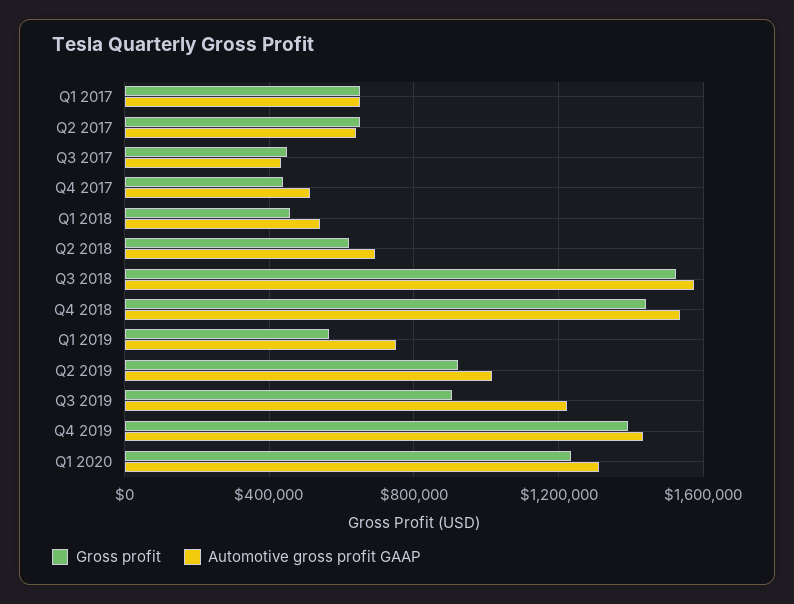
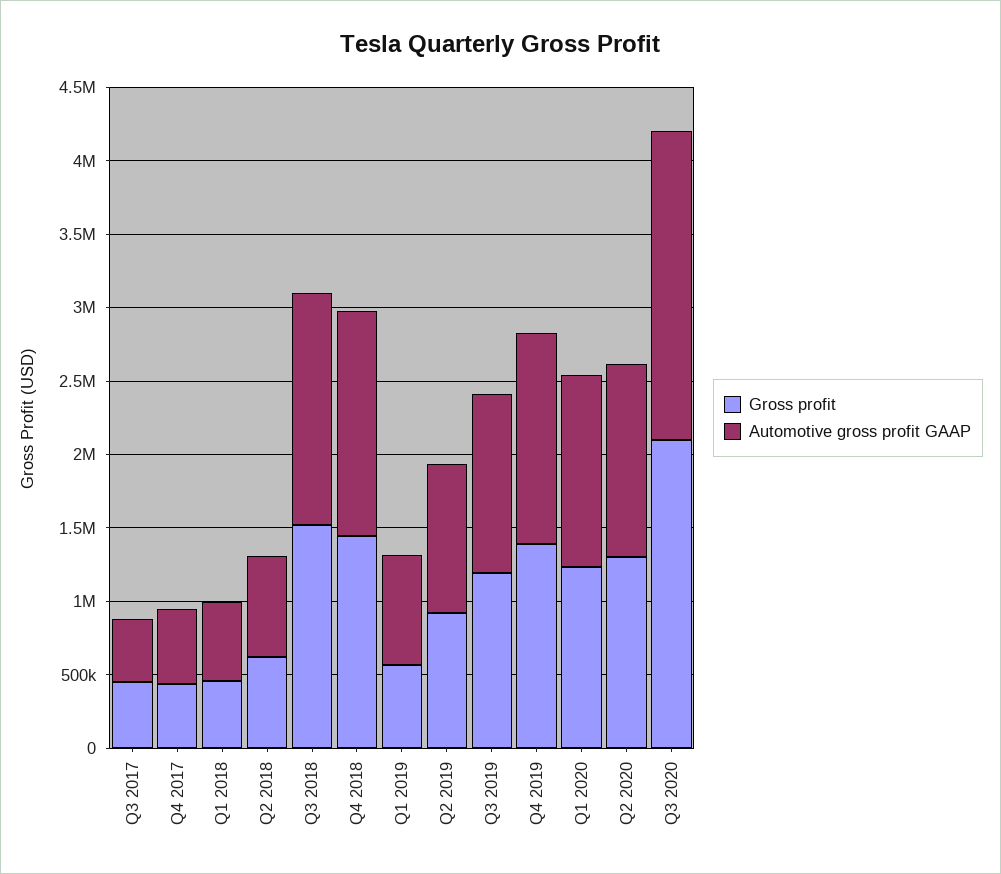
Gross profit, Q1 2017: 650000 -> none
Automotive gross profit GAAP, Q1 2017: 650000 -> none
Gross profit, Q2 2017: 650000 -> none
Automotive gross profit GAAP, Q2 2017: 650000 -> none
Gross profit, Q3 2019: 900000 -> 1200000
Gross profit, Q2 2020: none -> 1300000
Automotive gross profit GAAP, Q2 2020: none -> 1300000
Gross profit, Q3 2020: none -> 2100000
Automotive gross profit GAAP, Q3 2020: none -> 2100000

